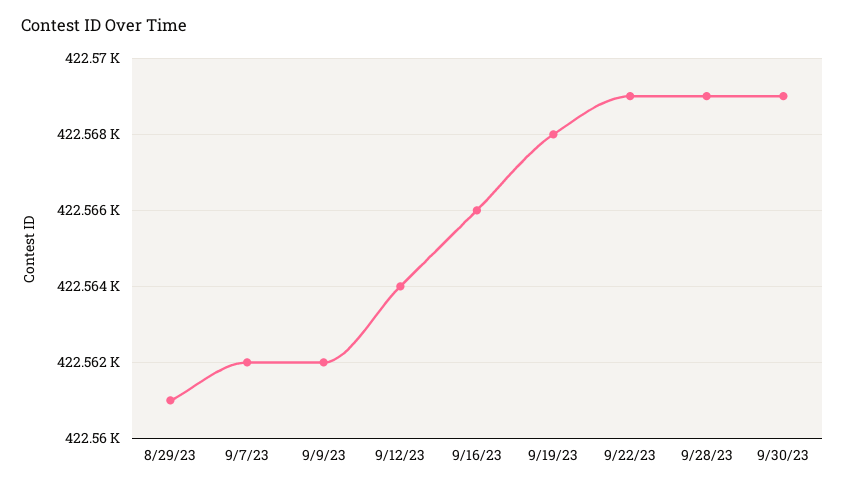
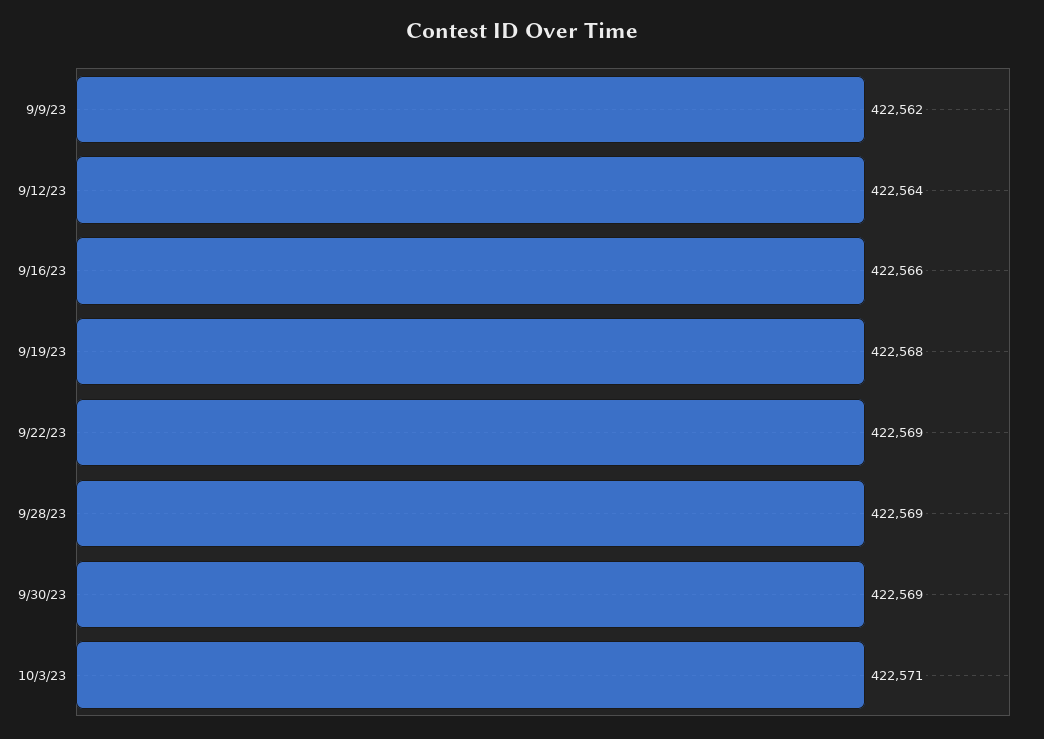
8/29/23: 422561 -> none
9/7/23: 422562 -> none
10/3/23: none -> 422571

